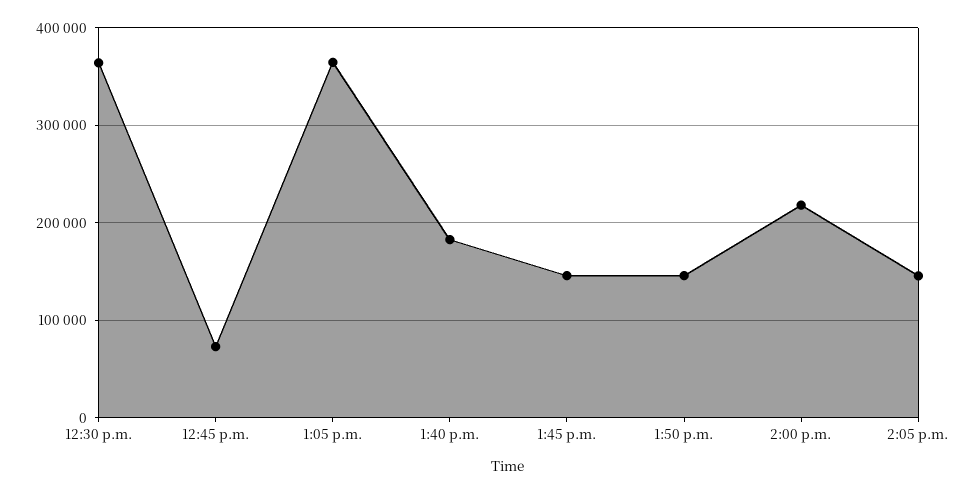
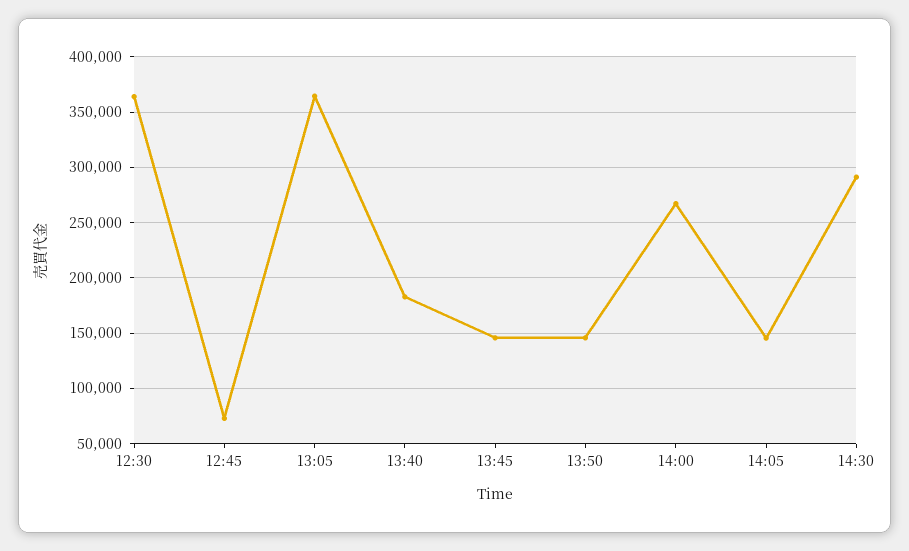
2:00 p.m.: 220000 -> 270000
14:30: none -> 290000

